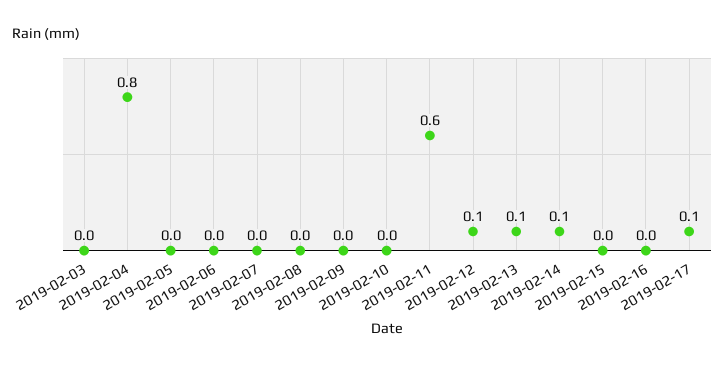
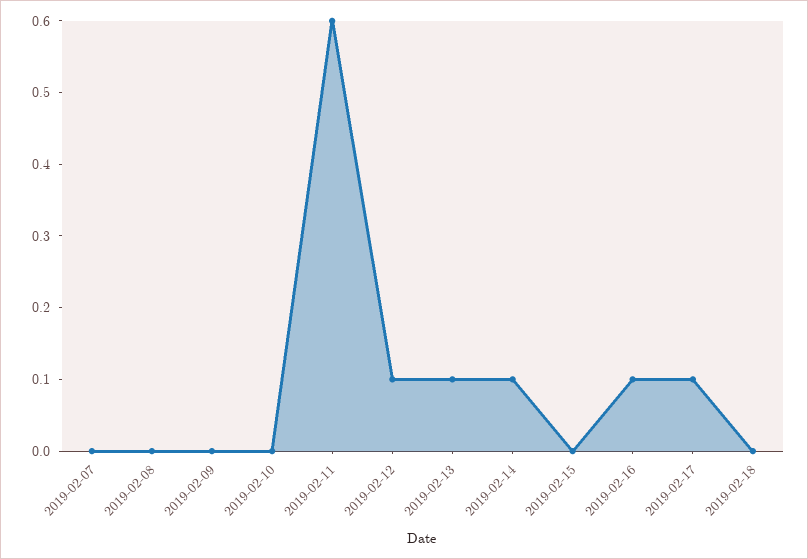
2019-02-03: 0 -> none
2019-02-04: 0.8 -> none
2019-02-05: 0 -> none
2019-02-06: 0 -> none
2019-02-16: 0 -> 0.1
2019-02-18: none -> 0

